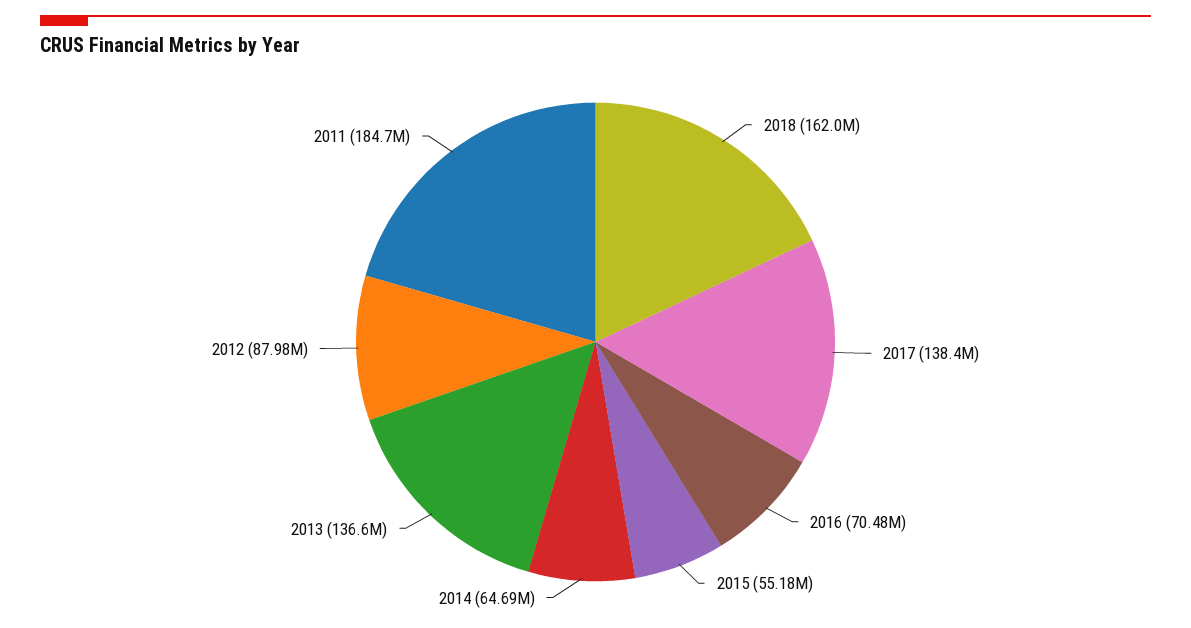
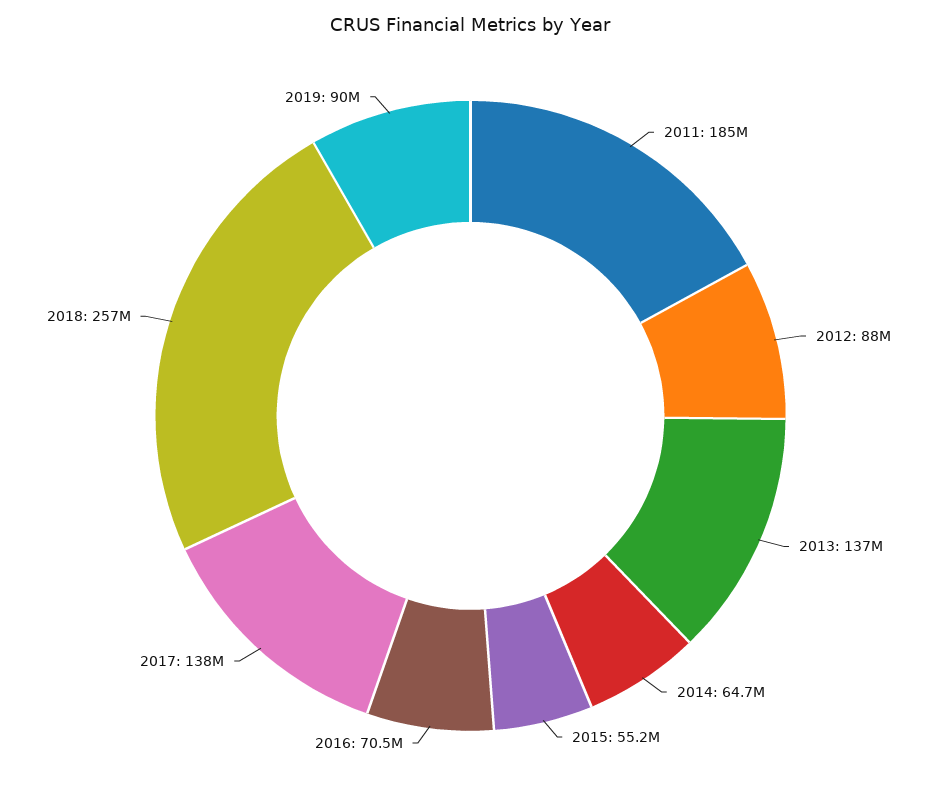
2018: 162000000 -> 257000000
2019: none -> 90000000

